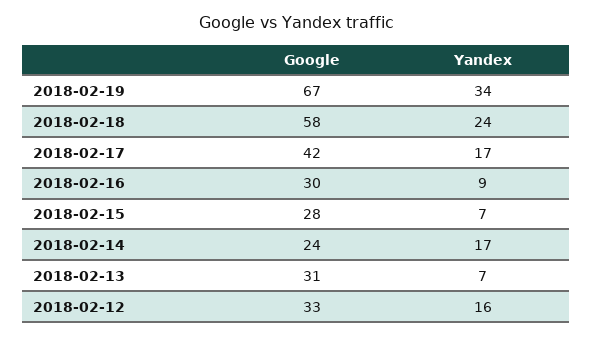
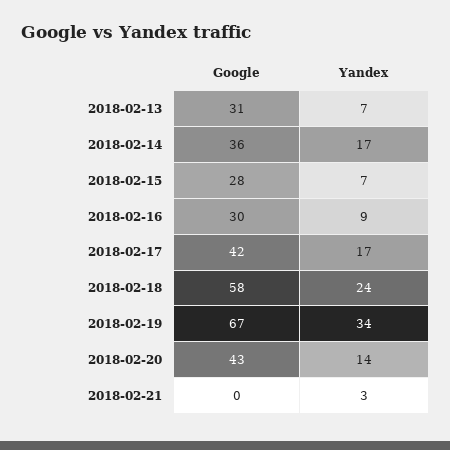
Google, 2018-02-14: 24 -> 36
Google, 2018-02-12: 33 -> none
Yandex, 2018-02-12: 16 -> none
Google, 2018-02-20: none -> 43
Yandex, 2018-02-20: none -> 14
Google, 2018-02-21: none -> 0
Yandex, 2018-02-21: none -> 3

